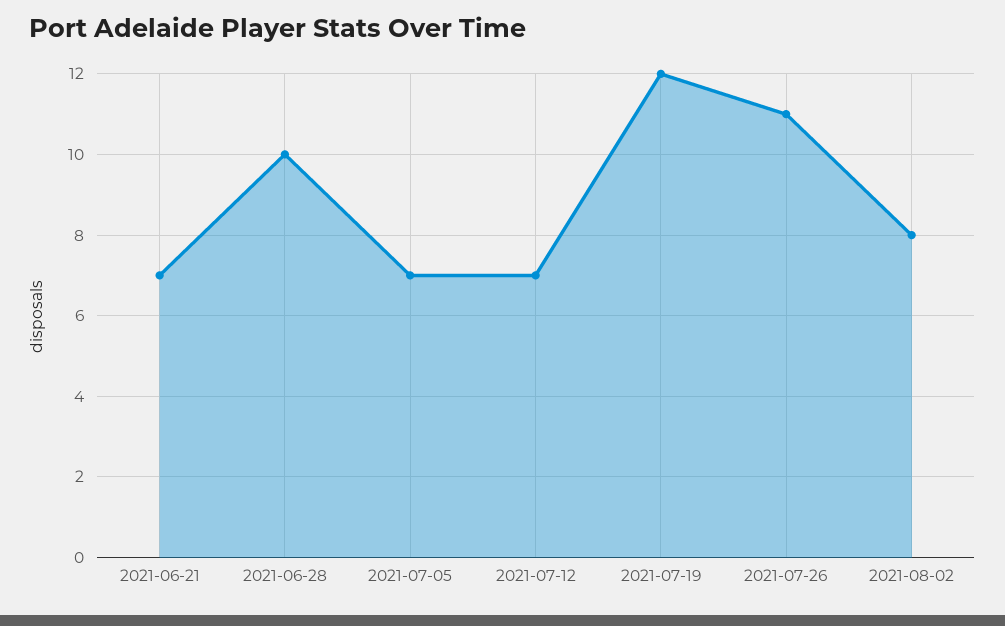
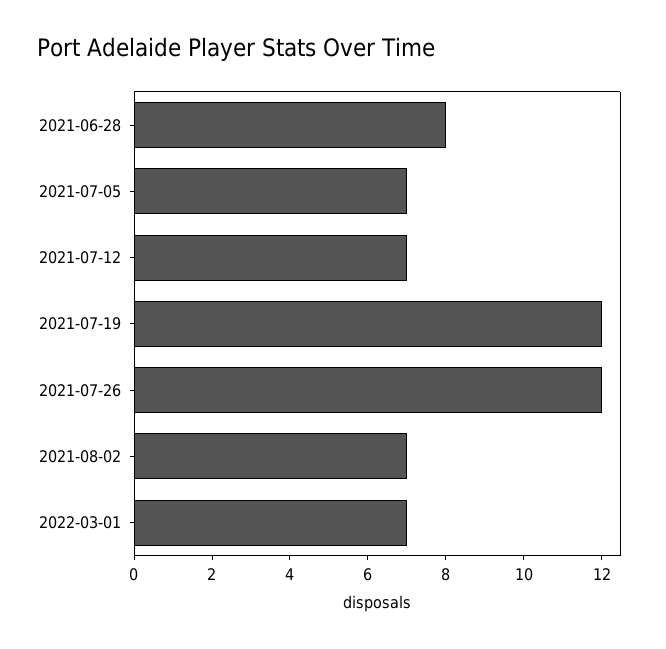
2021-06-21: 7 -> none
2021-06-28: 10 -> 8
2021-07-26: 11 -> 12
2021-08-02: 8 -> 7
2022-03-01: none -> 7

